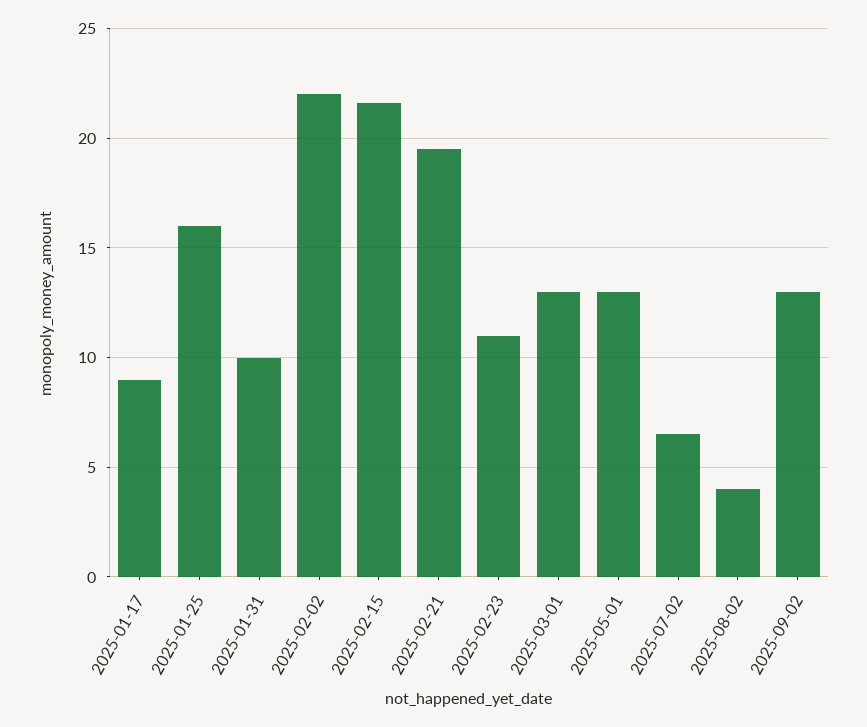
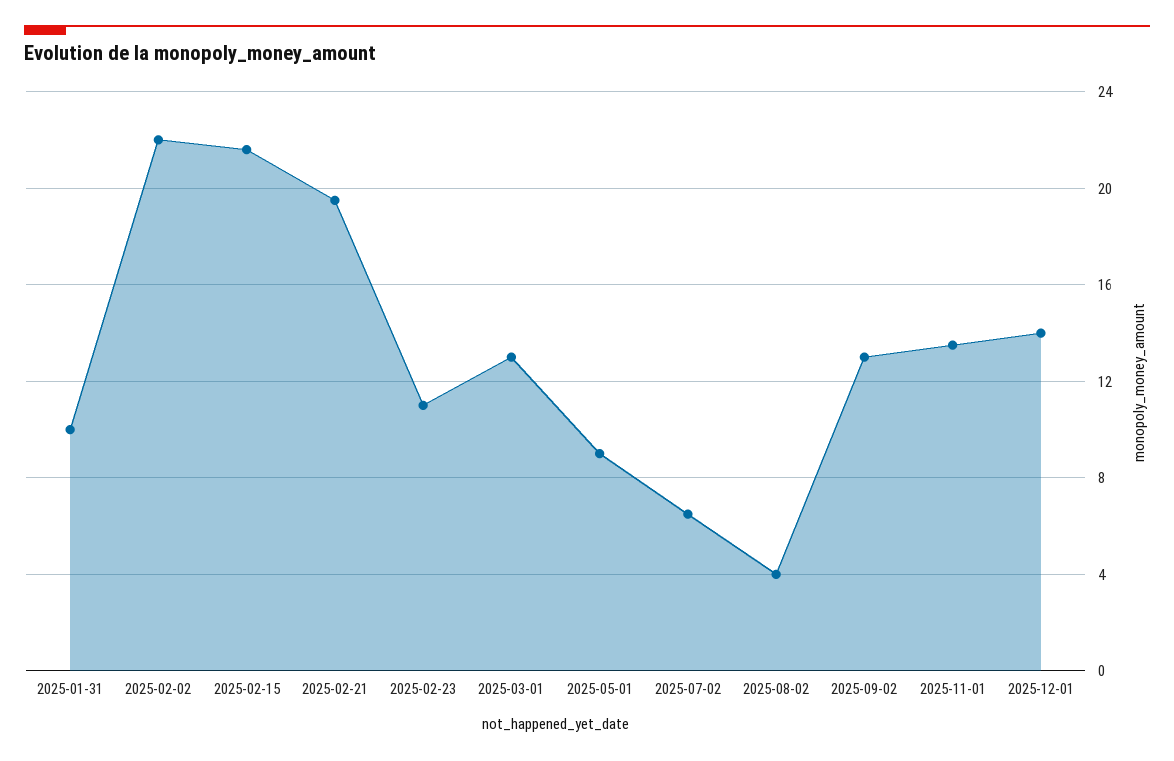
2025-01-17: 9 -> none
2025-01-25: 16 -> none
2025-05-01: 13 -> 9
2025-11-01: none -> 13.5
2025-12-01: none -> 14

